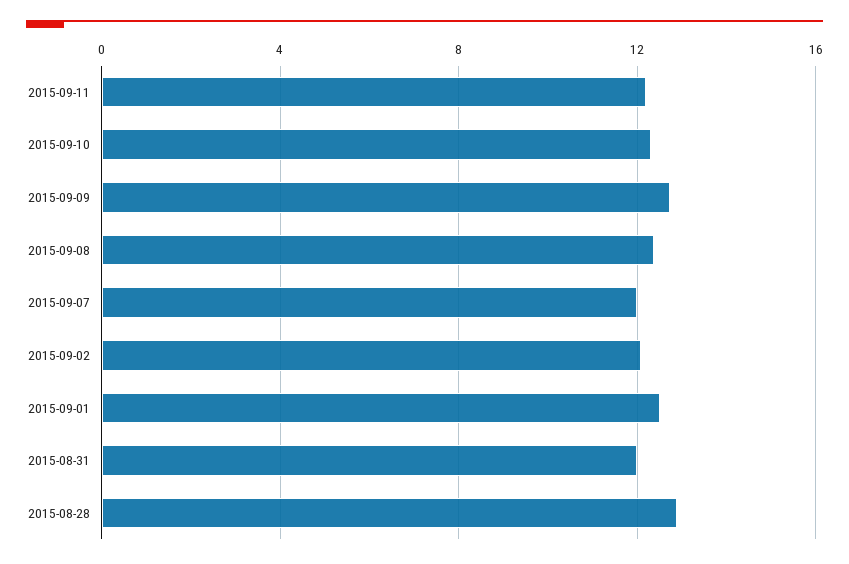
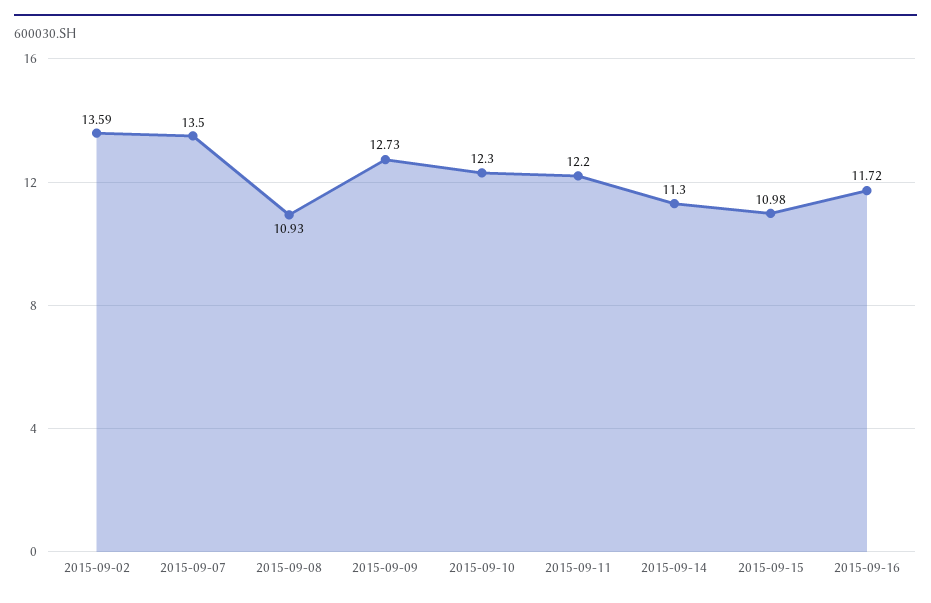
2015-09-08: 12.5 -> 10.93
2015-09-07: 12 -> 13.5
2015-09-02: 12 -> 13.59
2015-09-01: 12.5 -> none
2015-08-31: 12 -> none
2015-08-28: 13 -> none
2015-09-14: none -> 11.3
2015-09-15: none -> 10.98
2015-09-16: none -> 11.72

